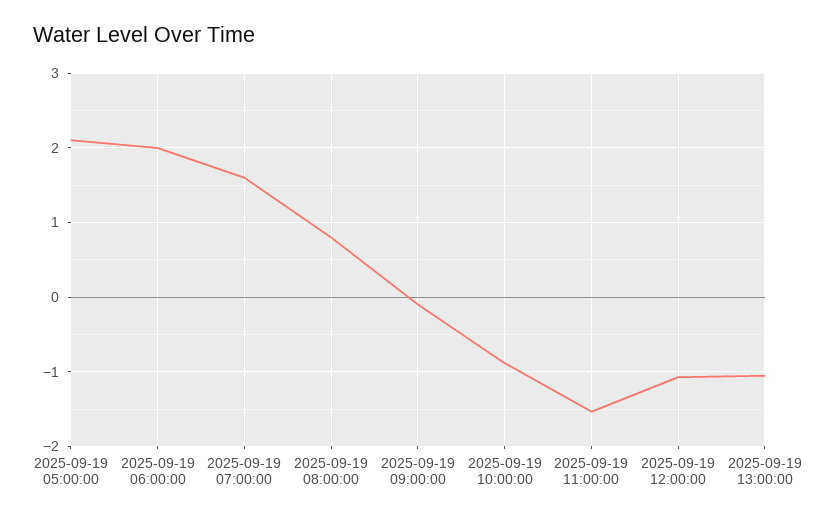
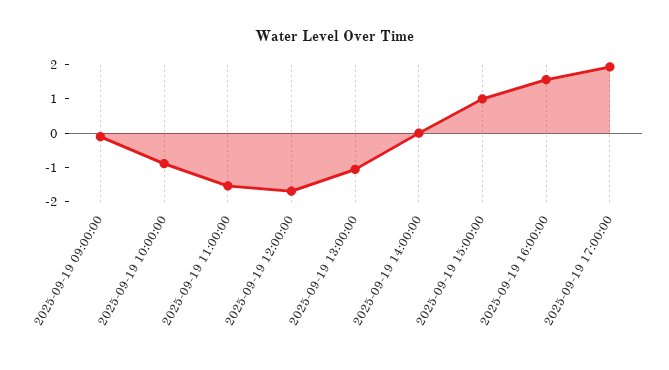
2025-09-19 05:00:00: 2.1 -> none
2025-09-19 06:00:00: 2 -> none
2025-09-19 07:00:00: 1.6 -> none
2025-09-19 08:00:00: 0.8 -> none
2025-09-19 12:00:00: -1.1 -> -1.75
2025-09-19 14:00:00: none -> 0
2025-09-19 15:00:00: none -> 1
2025-09-19 16:00:00: none -> 1.5
2025-09-19 17:00:00: none -> 2

